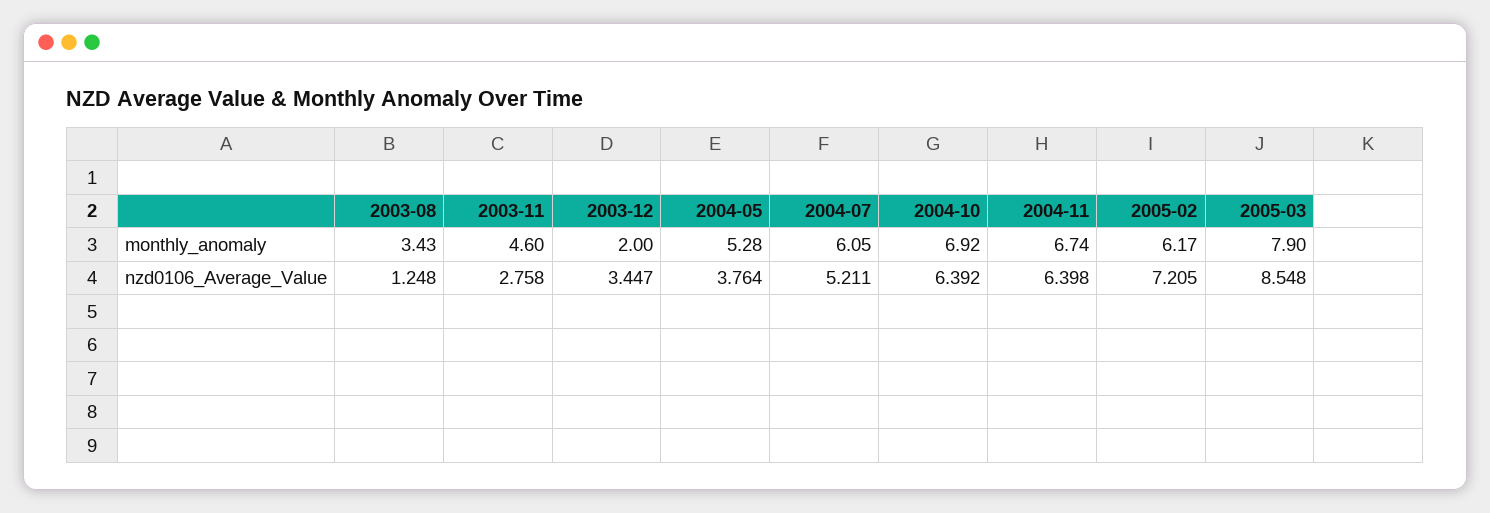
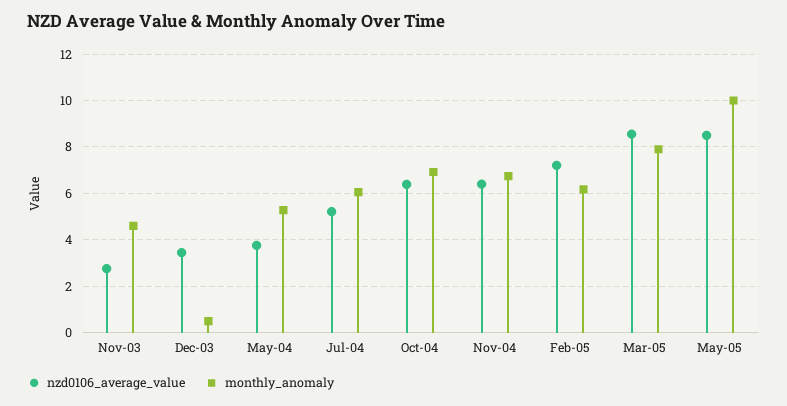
monthly_anomaly, 2003-08: 3.43 -> none
monthly_anomaly, 2003-12: 2 -> 0.5
nzd0106_Average_Value, 2003-08: 1.248 -> none
nzd0106_Average_Value, May-05: none -> 8.5
monthly_anomaly, May-05: none -> 10

